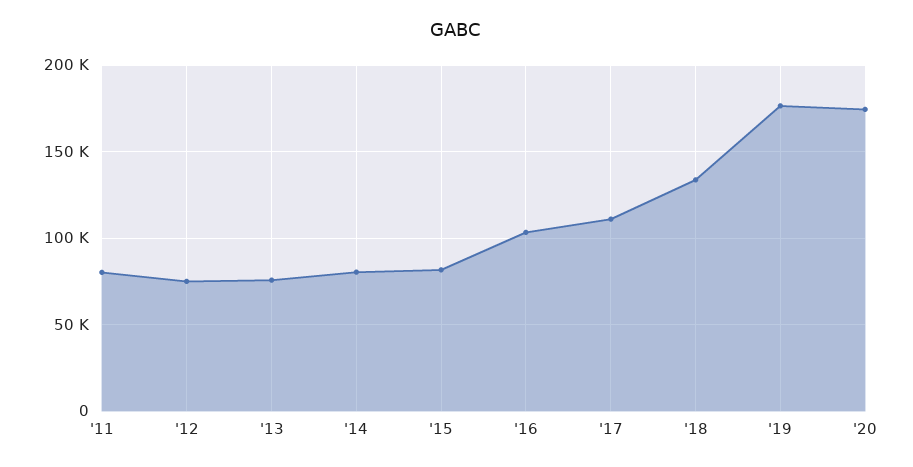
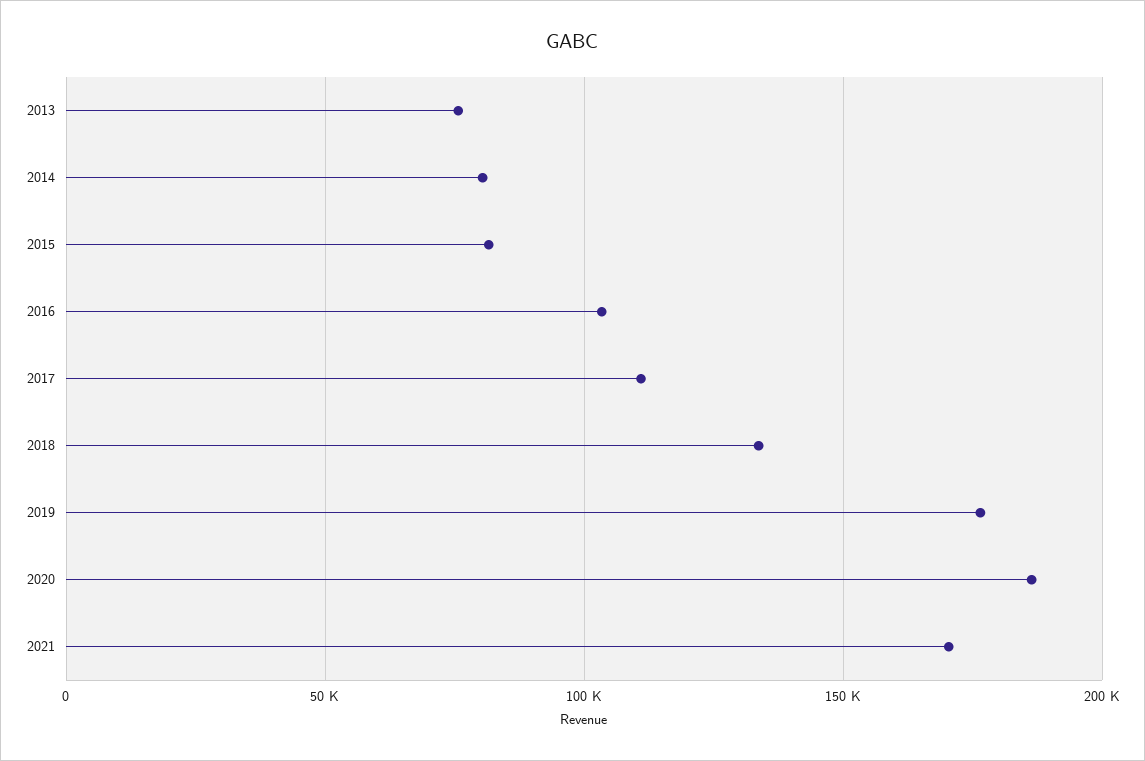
'11: 80000 -> none
'12: 75000 -> none
'20: 175000 -> 185000
2021: none -> 170000

